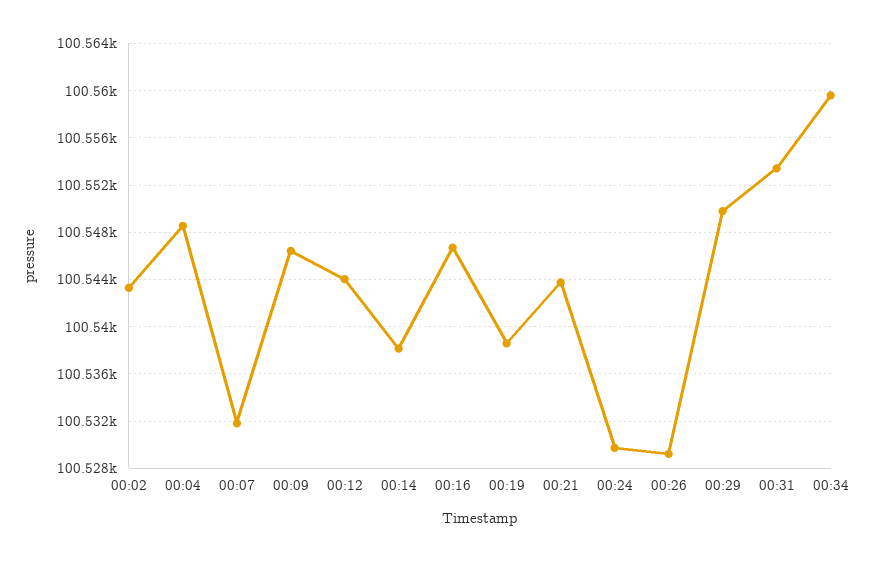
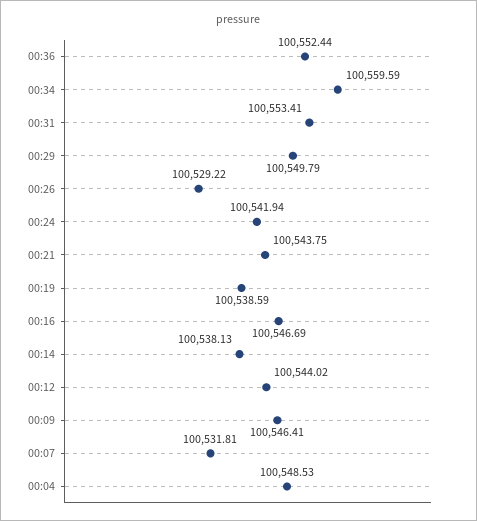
00:02: 100543 -> none
00:24: 100530 -> 100541.94
00:36: none -> 100552.44

